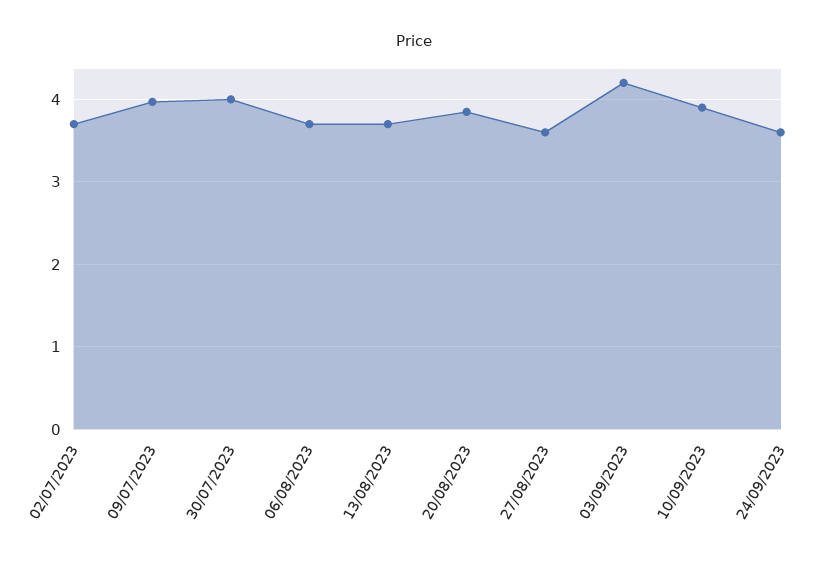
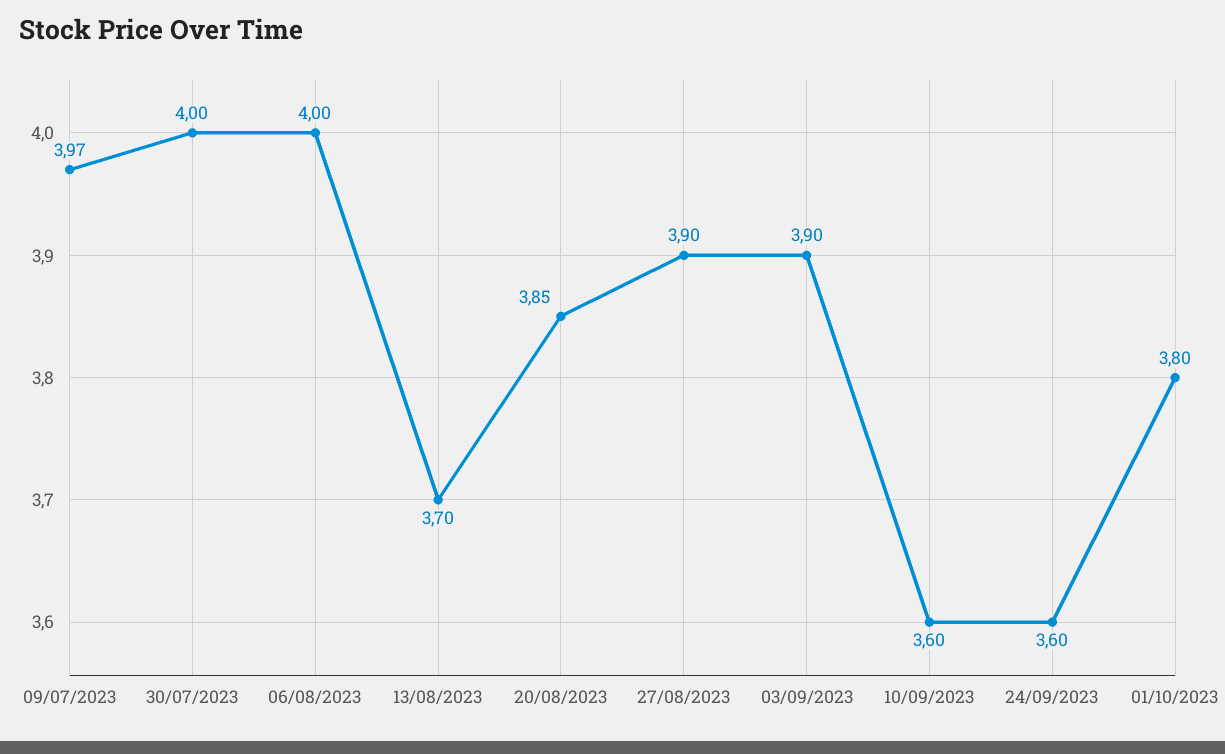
02/07/2023: 3.7 -> none
06/08/2023: 3.7 -> 4
27/08/2023: 3.6 -> 3.9
03/09/2023: 4.2 -> 3.9
10/09/2023: 3.9 -> 3.6
01/10/2023: none -> 3.8

